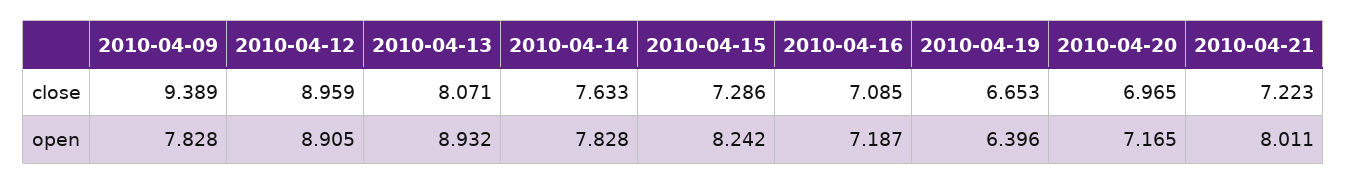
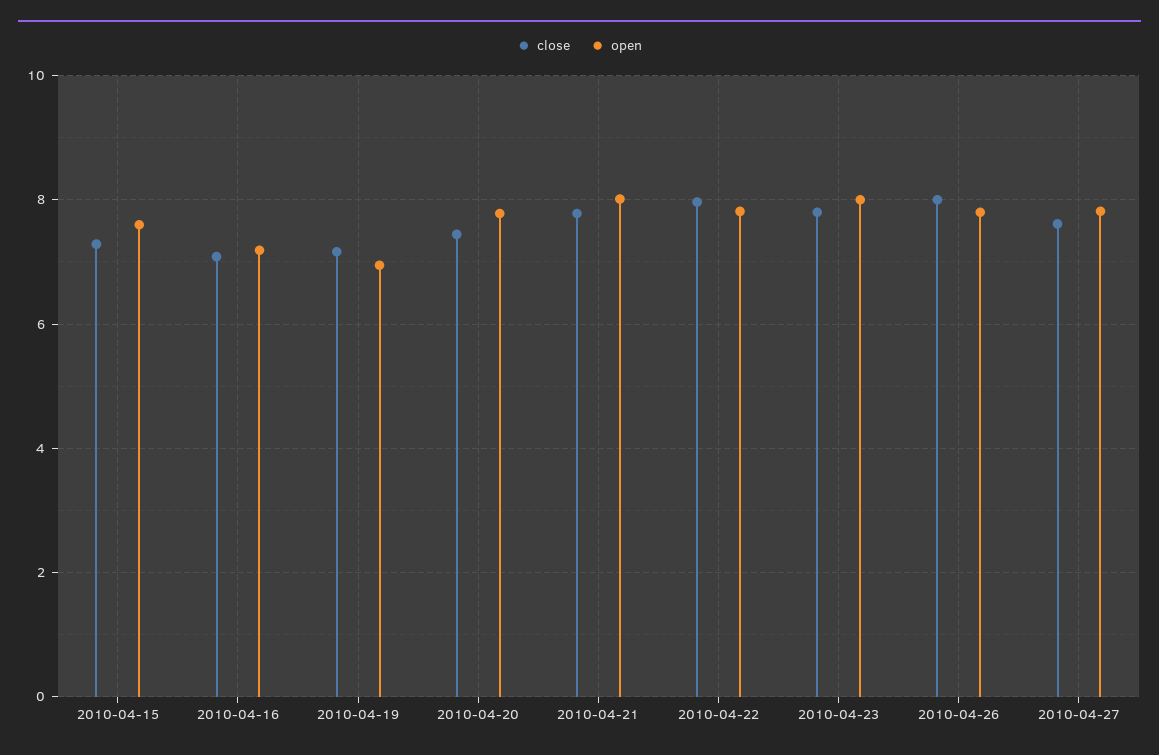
close, 2010-04-09: 9.389 -> none
close, 2010-04-12: 8.959 -> none
close, 2010-04-13: 8.071 -> none
close, 2010-04-14: 7.633 -> none
close, 2010-04-19: 6.653 -> 7.2
close, 2010-04-20: 6.965 -> 7.4
close, 2010-04-21: 7.223 -> 7.8
open, 2010-04-09: 7.828 -> none
open, 2010-04-12: 8.905 -> none
open, 2010-04-13: 8.932 -> none
open, 2010-04-14: 7.828 -> none
open, 2010-04-15: 8.242 -> 7.6
open, 2010-04-19: 6.396 -> 7
open, 2010-04-20: 7.165 -> 7.8
close, 2010-04-22: none -> 8
open, 2010-04-22: none -> 7.8
close, 2010-04-23: none -> 7.8
open, 2010-04-23: none -> 8
close, 2010-04-26: none -> 8
open, 2010-04-26: none -> 7.8
close, 2010-04-27: none -> 7.6
open, 2010-04-27: none -> 7.8

